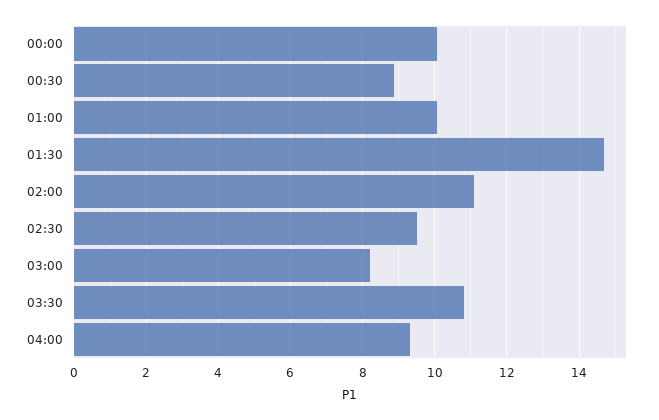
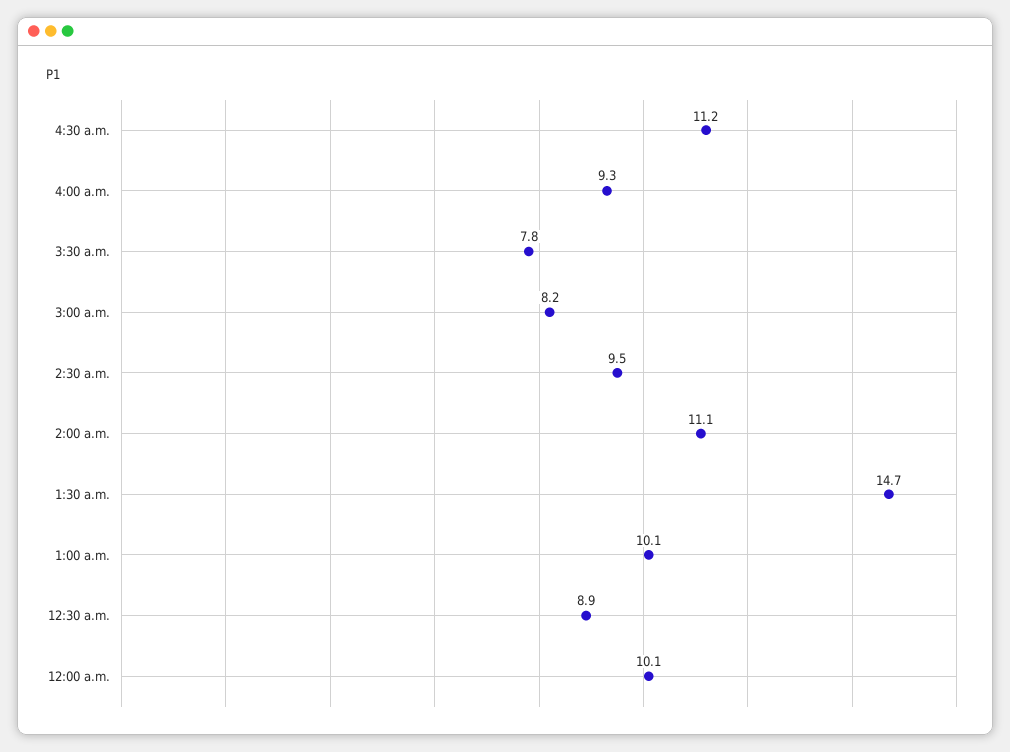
03:30: 10.8 -> 7.8
4:30 a.m.: none -> 11.2

